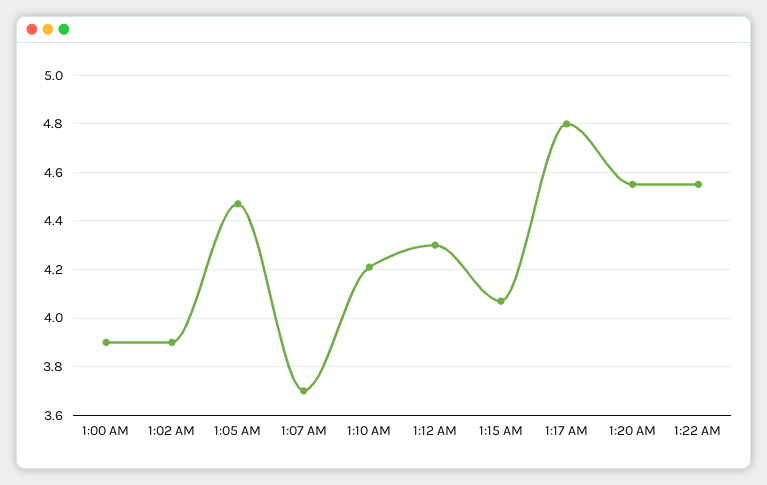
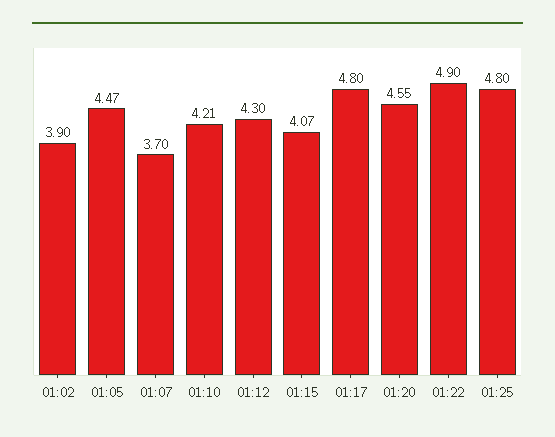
1:00 AM: 3.9 -> none
1:22 AM: 4.55 -> 4.9
01:25: none -> 4.8

